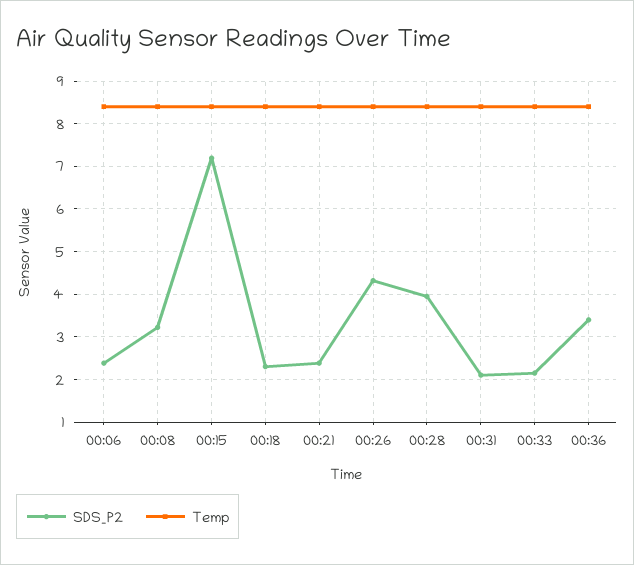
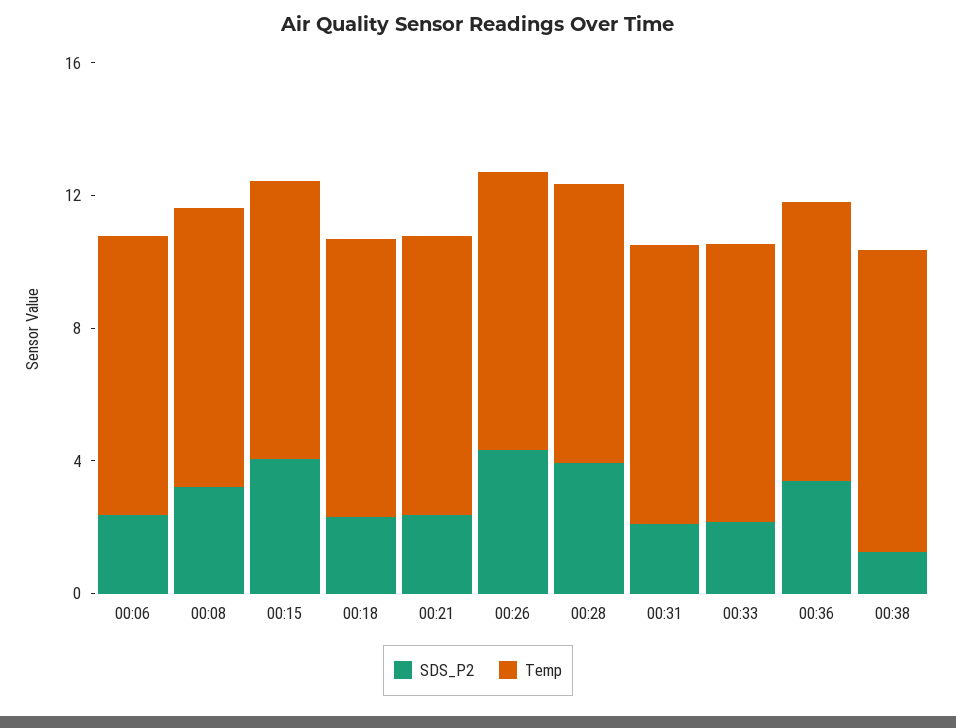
SDS_P2, 00:15: 7.2 -> 4
SDS_P2, 00:38: none -> 1
Temp, 00:38: none -> 9

